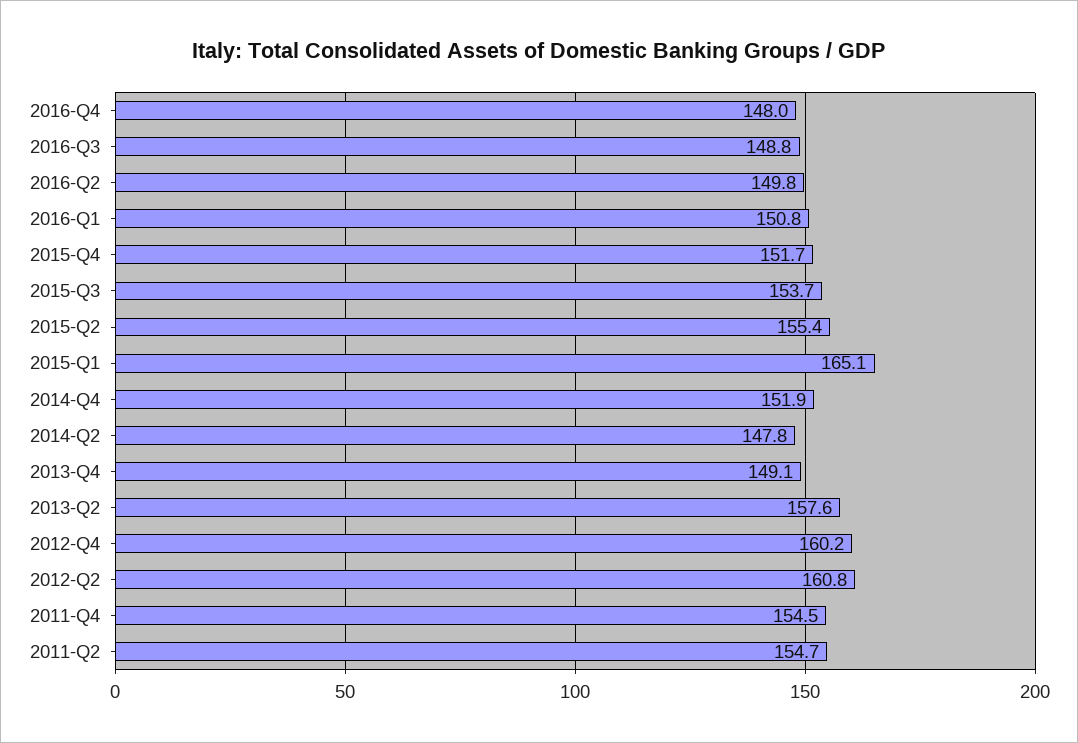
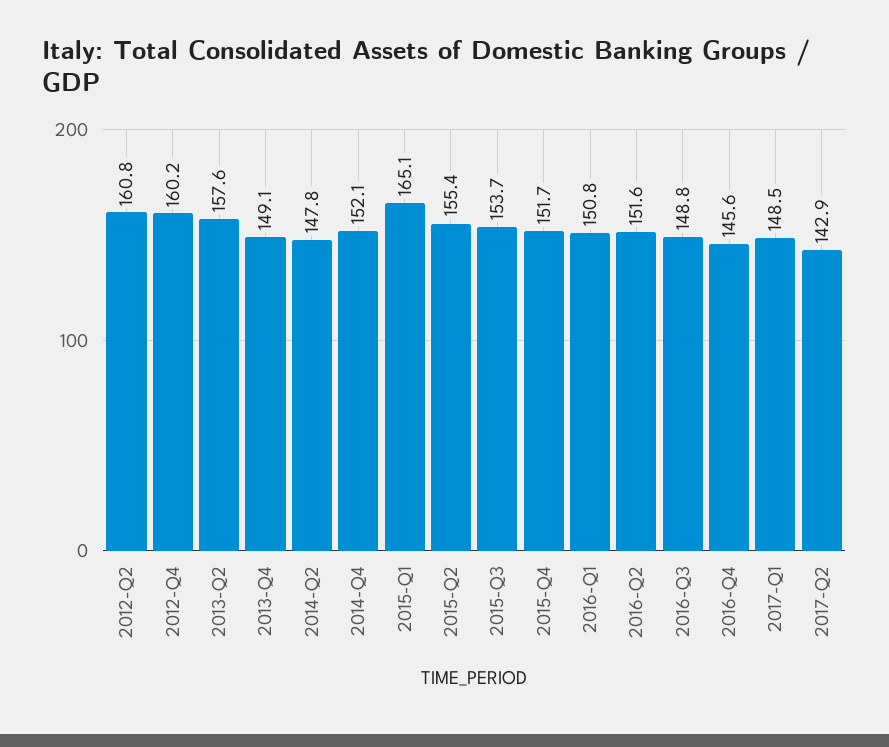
2016-Q4: 148 -> 145.6
2016-Q2: 149.8 -> 151.6
2014-Q4: 151.9 -> 152.1
2011-Q4: 154.5 -> none
2011-Q2: 154.7 -> none
2017-Q1: none -> 148.5
2017-Q2: none -> 142.9

